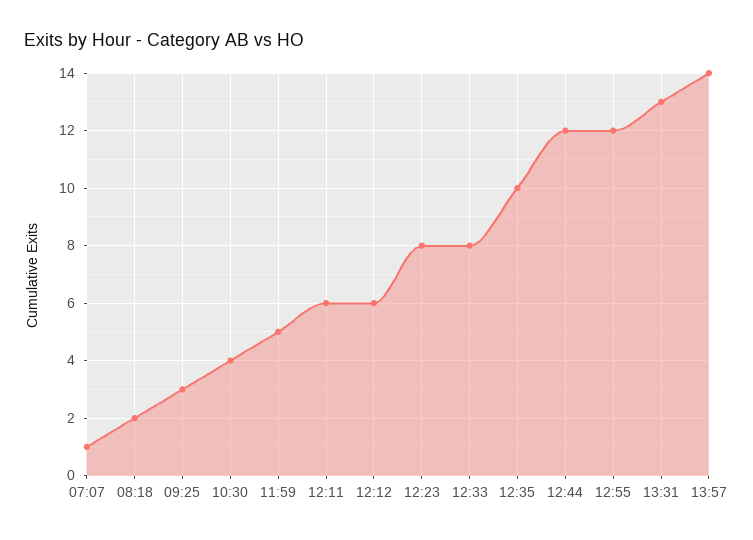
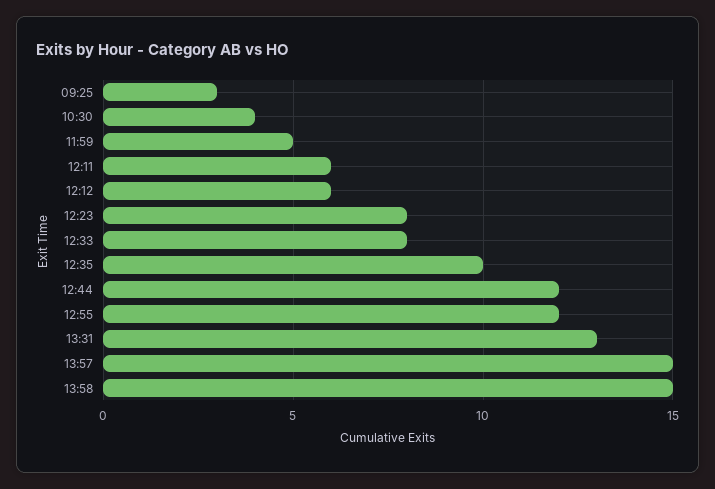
07:07: 1 -> none
08:18: 2 -> none
13:57: 14 -> 15
13:58: none -> 15

